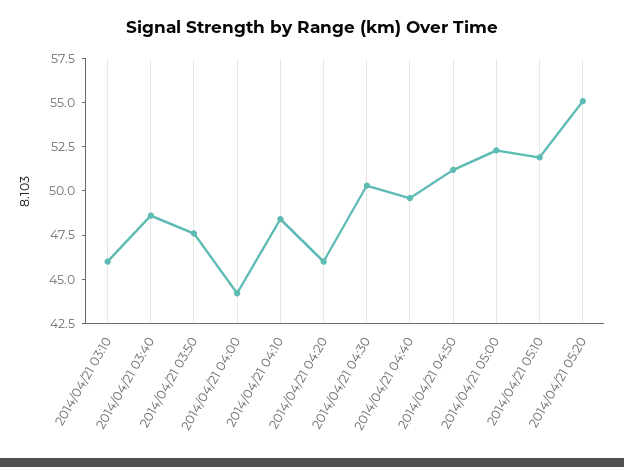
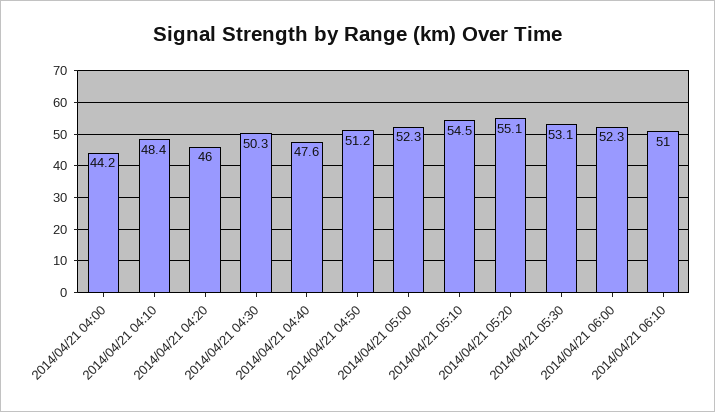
2014/04/21 03:10: 46 -> none
2014/04/21 03:40: 48.5 -> none
2014/04/21 03:50: 47.5 -> none
2014/04/21 04:40: 49.5 -> 47.6
2014/04/21 05:10: 52 -> 54.5
2014/04/21 05:30: none -> 53.1
2014/04/21 06:00: none -> 52.3
2014/04/21 06:10: none -> 51

